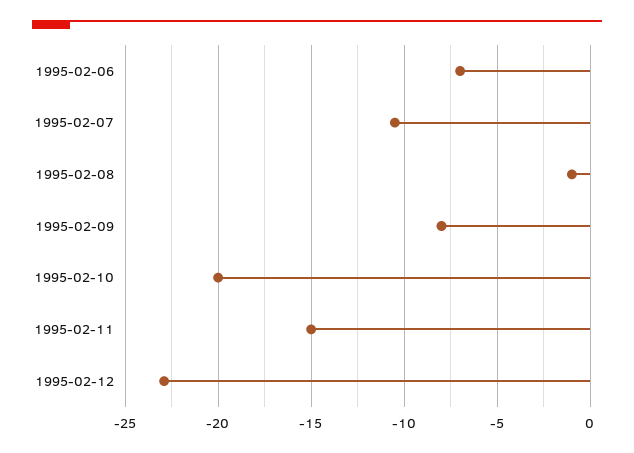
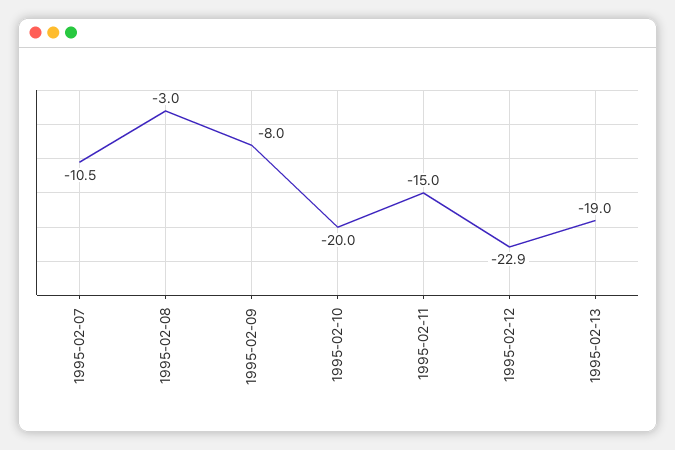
1995-02-06: -7 -> none
1995-02-08: -1 -> -3
1995-02-13: none -> -19

